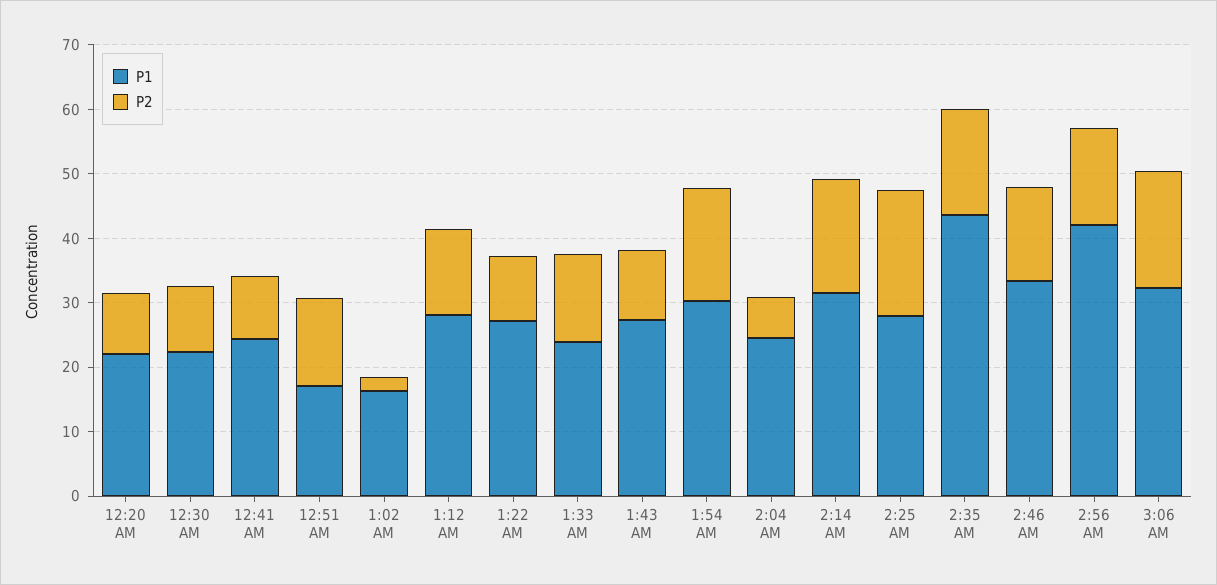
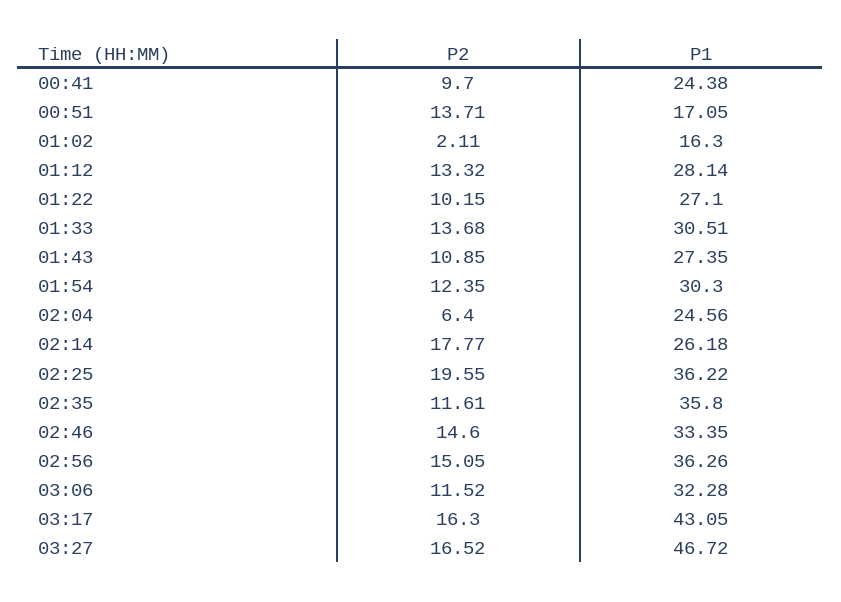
P1, 12:20 AM: 22 -> none
P2, 12:20 AM: 10 -> none
P1, 12:30 AM: 22 -> none
P2, 12:30 AM: 10 -> none
P1, 1:33 AM: 24 -> 30.51
P2, 1:54 AM: 18 -> 12.35
P1, 2:14 AM: 32 -> 26.18
P1, 2:25 AM: 28 -> 36.22
P1, 2:35 AM: 44 -> 35.8
P2, 2:35 AM: 16 -> 11.61
P1, 2:56 AM: 42 -> 36.26
P2, 3:06 AM: 18 -> 11.52
P2, 03:17: none -> 16.3
P1, 03:17: none -> 43.05
P2, 03:27: none -> 16.52
P1, 03:27: none -> 46.72

